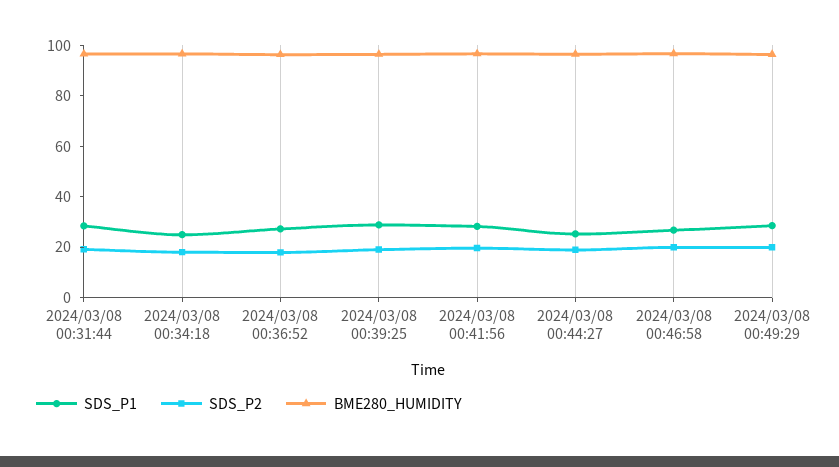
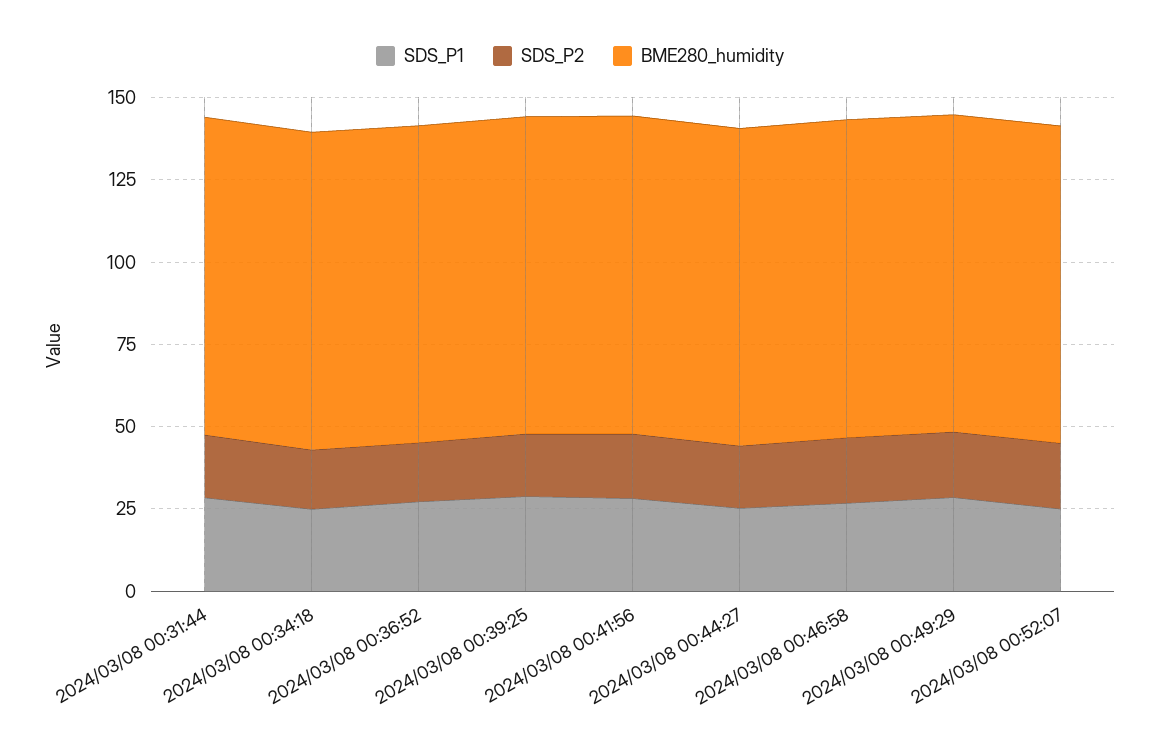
SDS_P1, 2024/03/08 00:52:07: none -> 25
SDS_P2, 2024/03/08 00:52:07: none -> 20
BME280_HUMIDITY, 2024/03/08 00:52:07: none -> 95

